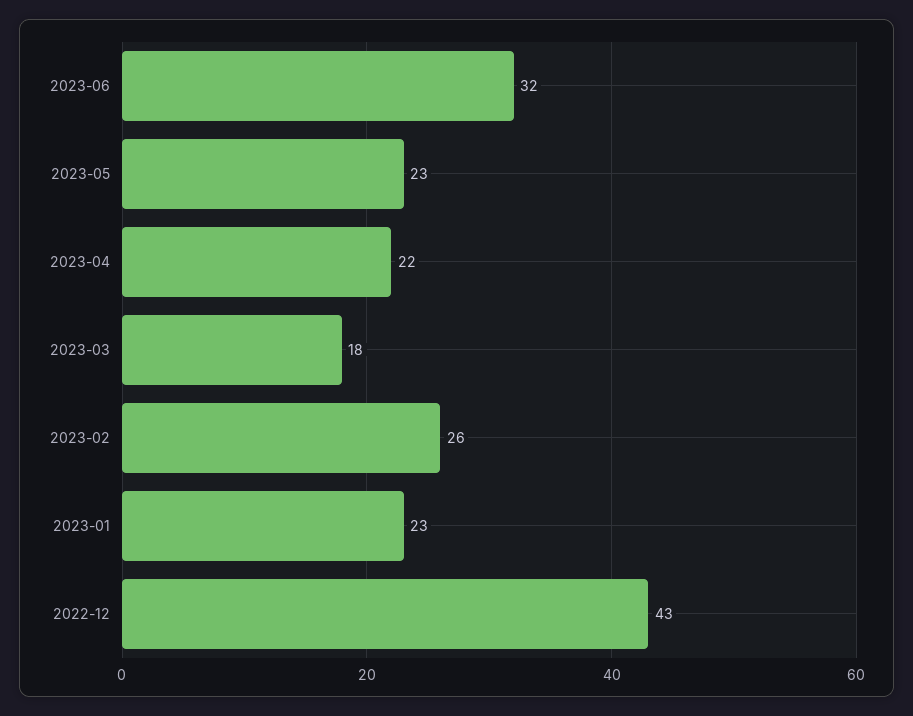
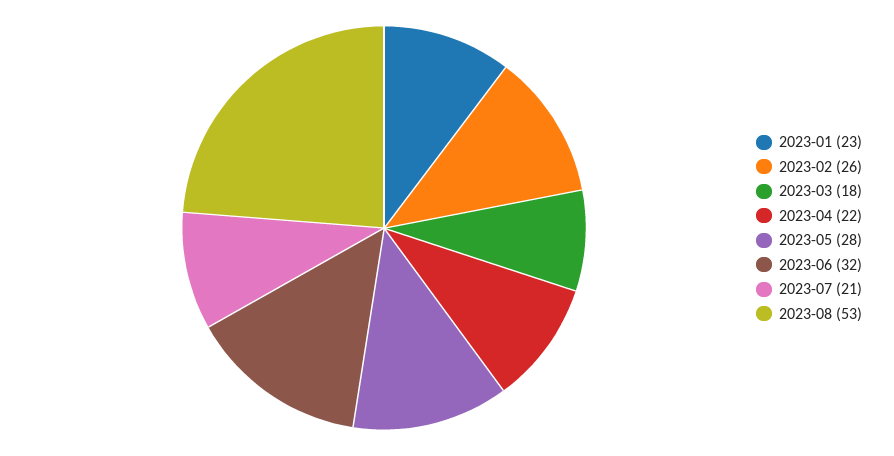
2023-05: 23 -> 28
2022-12: 43 -> none
2023-07: none -> 21
2023-08: none -> 53

